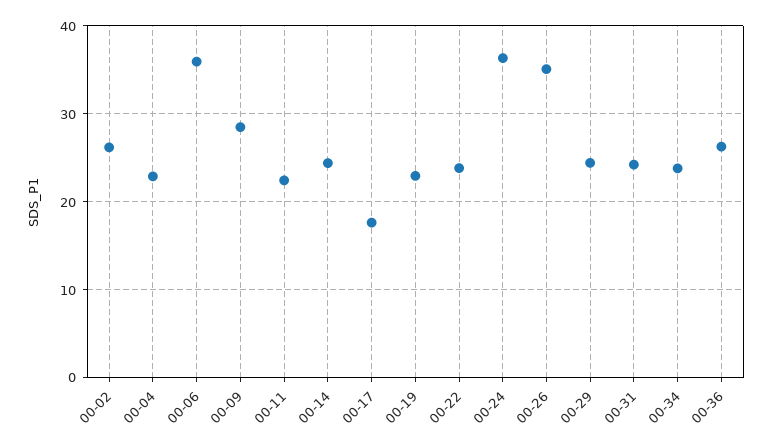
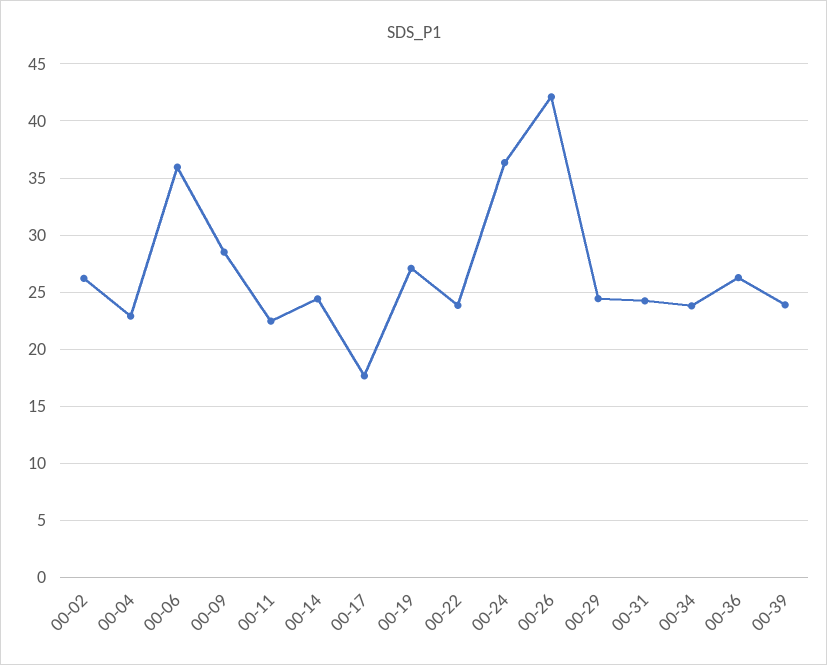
00-19: 23 -> 27
00-26: 35 -> 42
00-39: none -> 24

